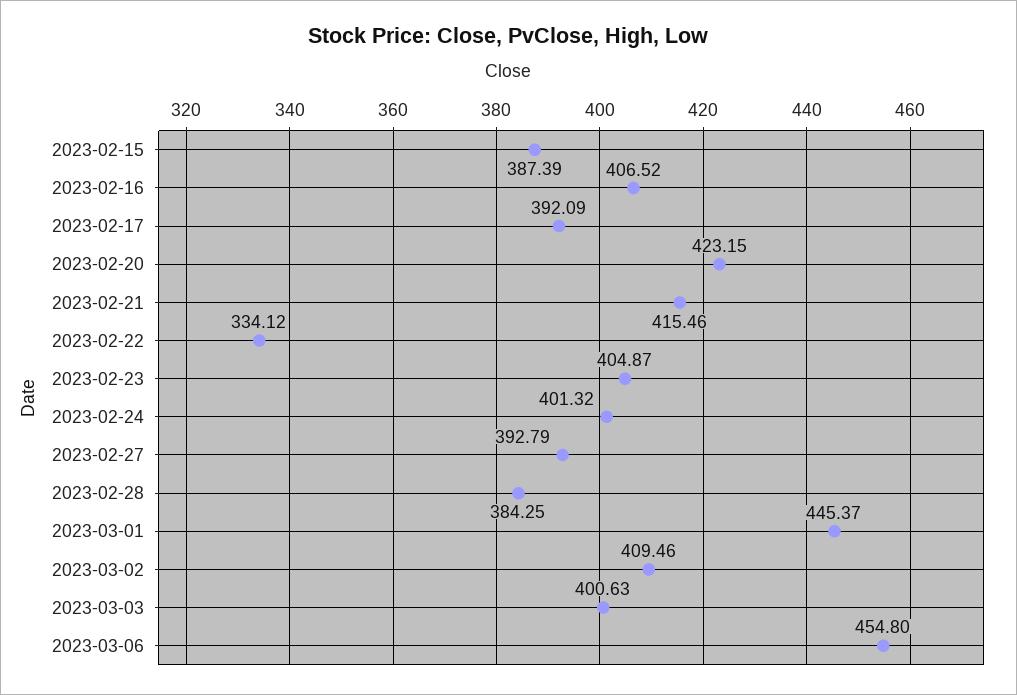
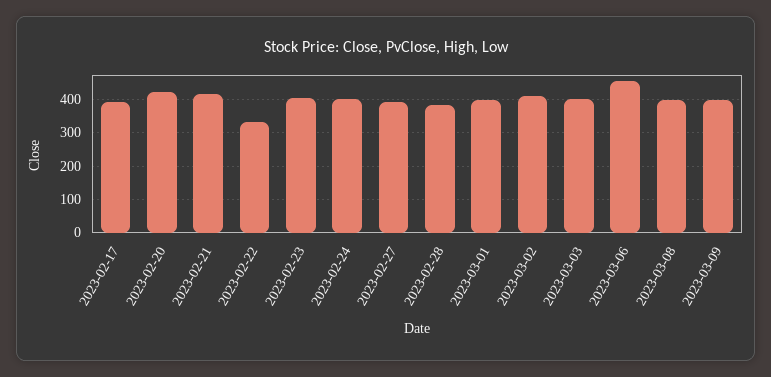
2023-02-15: 387.39 -> none
2023-02-16: 406.52 -> none
2023-03-01: 445.37 -> 400
2023-03-08: none -> 400
2023-03-09: none -> 400

